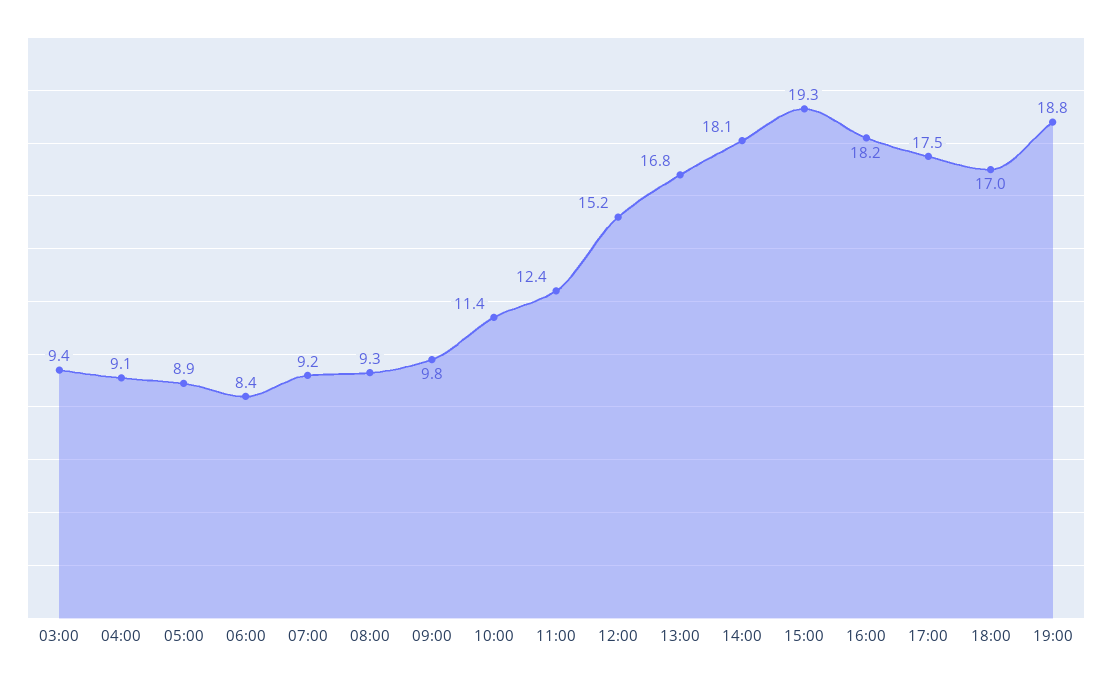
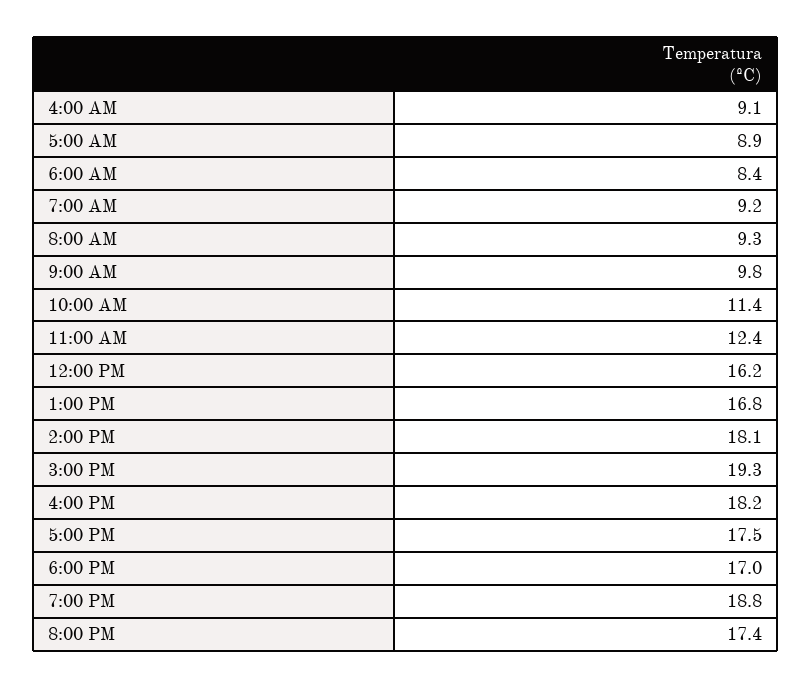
03:00: 9.4 -> none
12:00: 15.2 -> 16.2
8:00 PM: none -> 17.4

